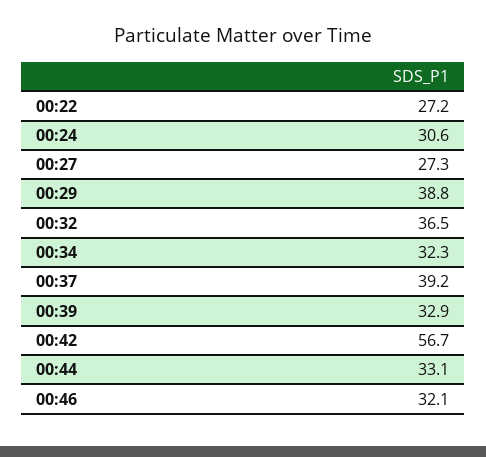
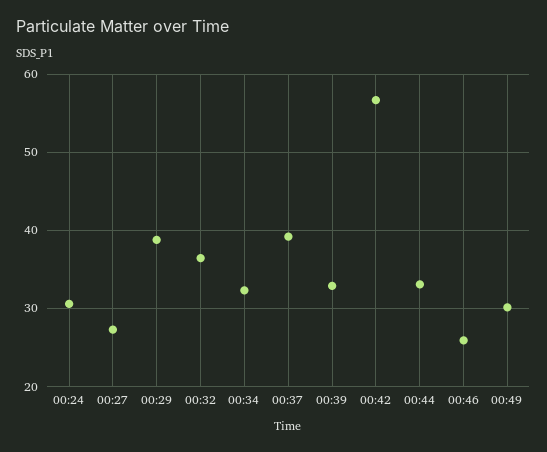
00:22: 27.2 -> none
00:46: 32.1 -> 26
00:49: none -> 30

